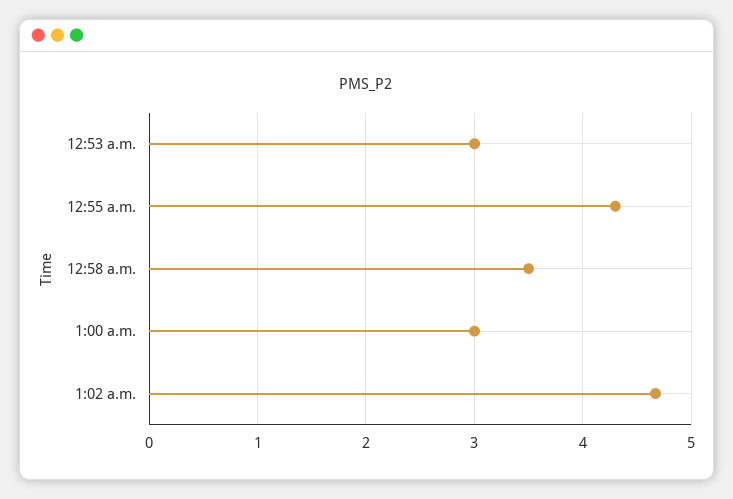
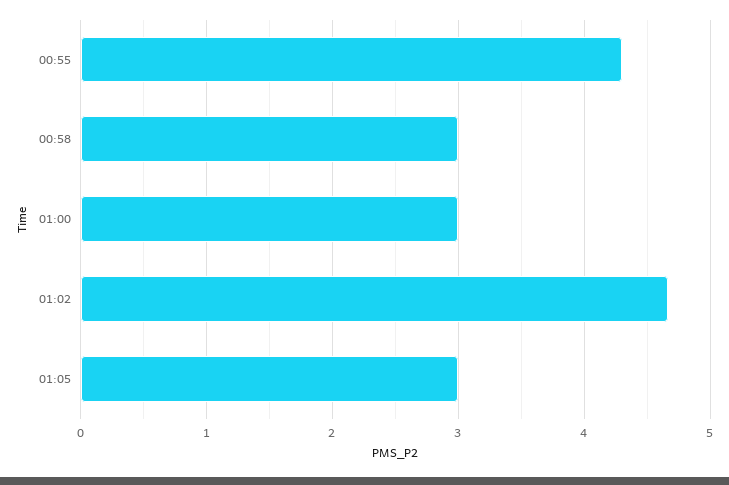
12:53 a.m.: 3 -> none
12:58 a.m.: 3.5 -> 3
01:05: none -> 3

